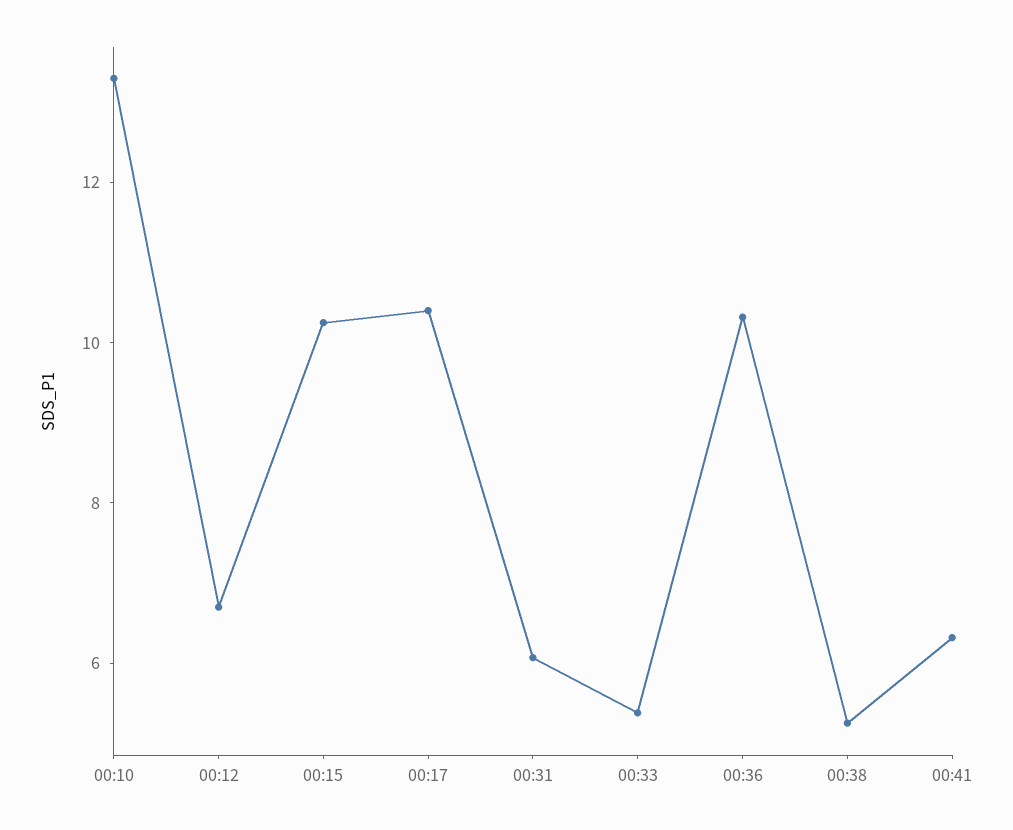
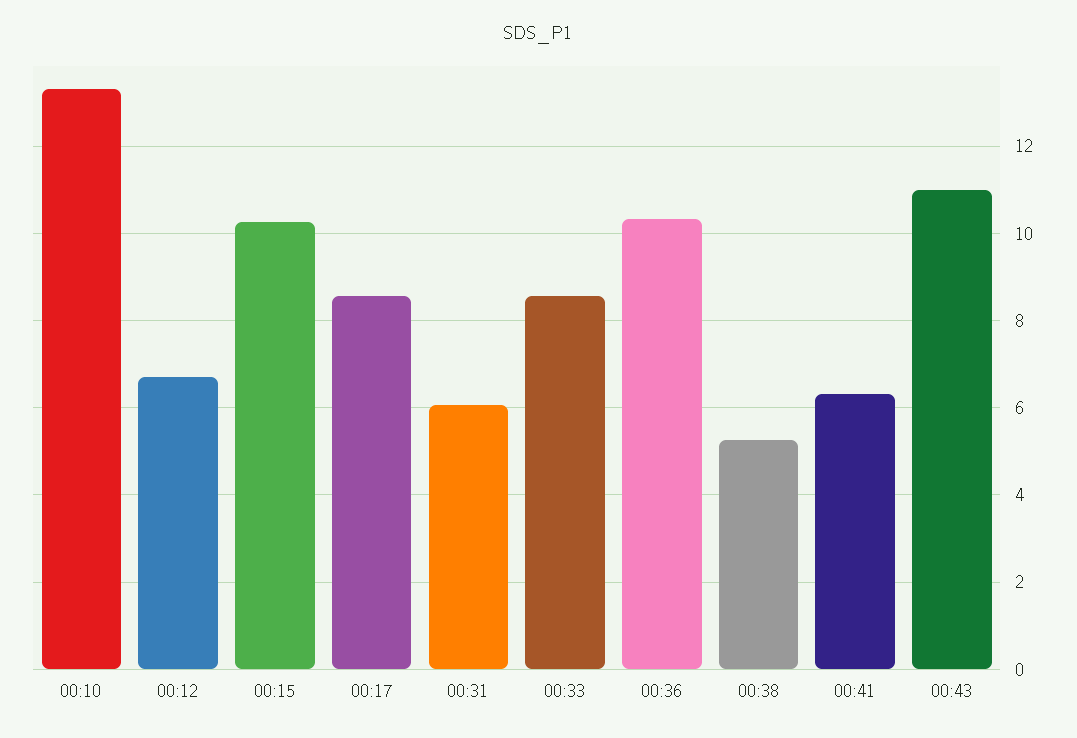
00:17: 10.5 -> 8.6
00:33: 5.5 -> 8.6
00:43: none -> 11

